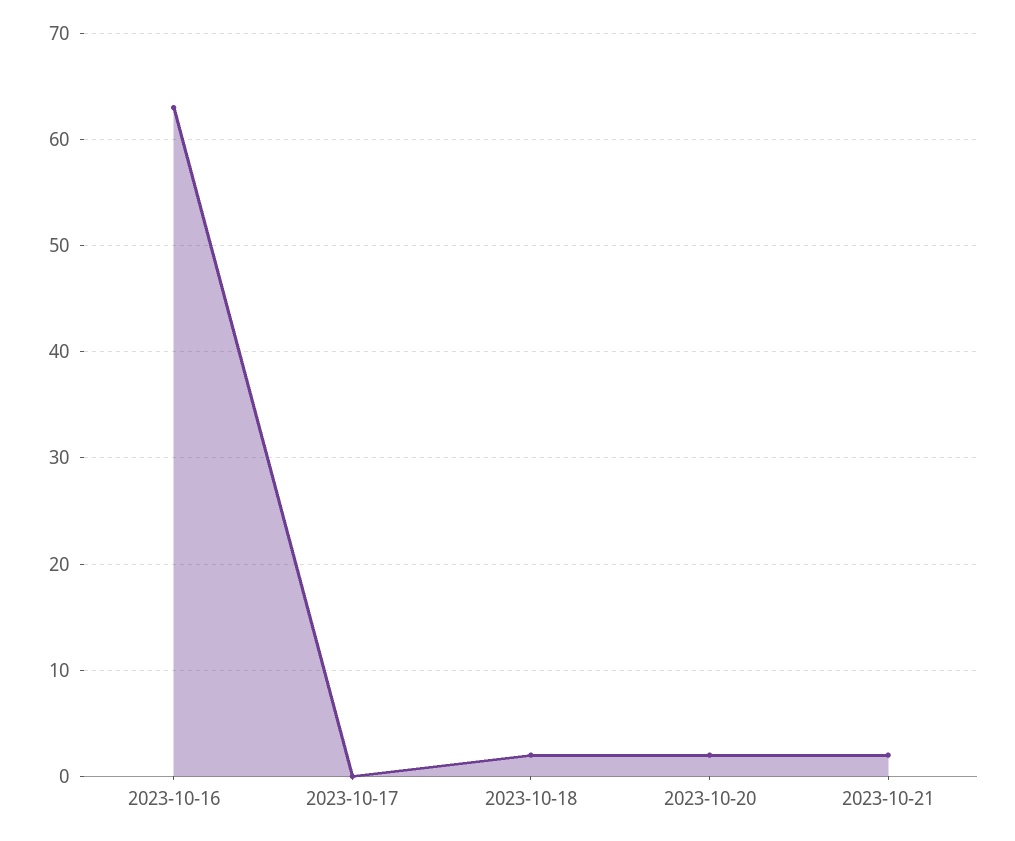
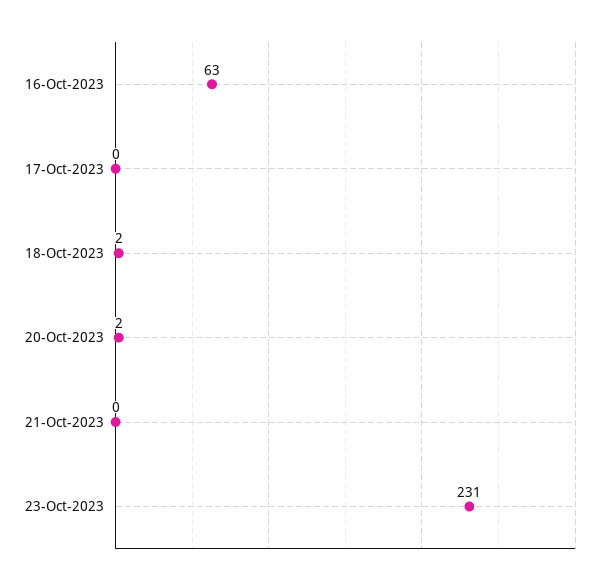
2023-10-21: 2 -> 0
23-Oct-2023: none -> 231

